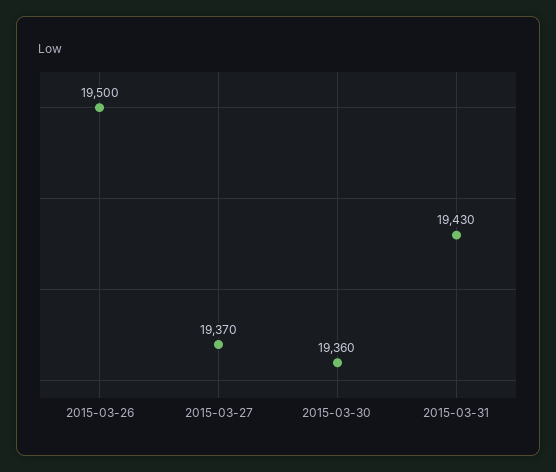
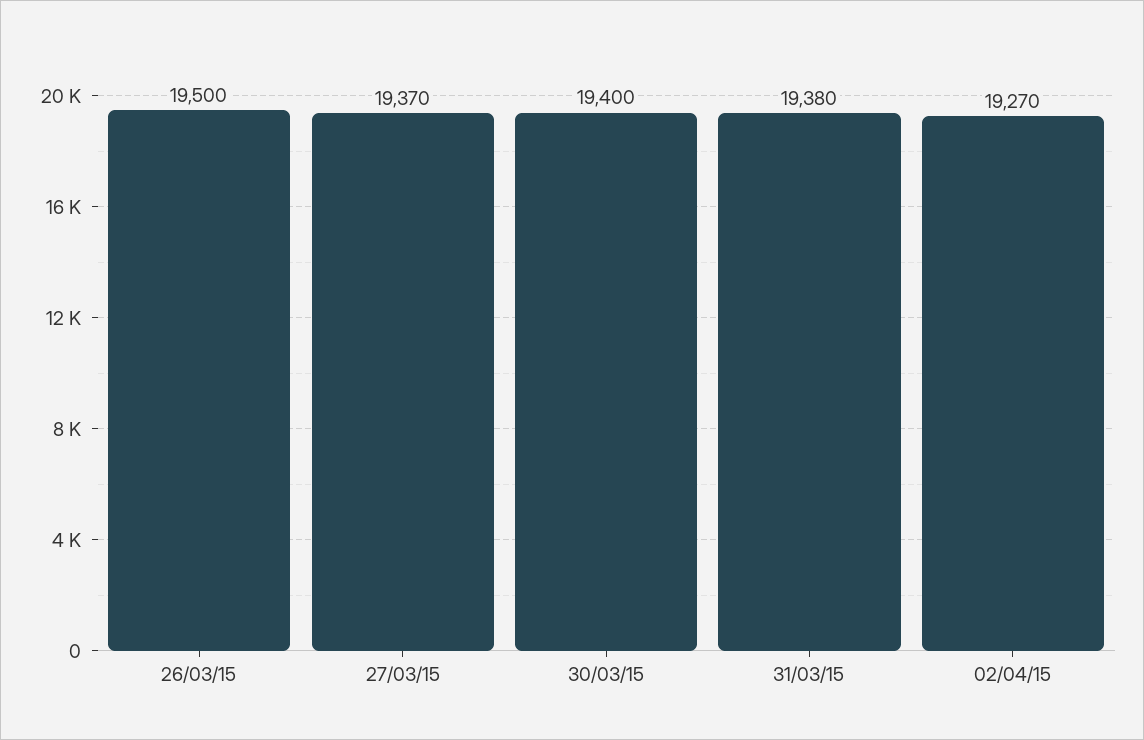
2015-03-30: 19360 -> 19400
2015-03-31: 19430 -> 19380
02/04/15: none -> 19270

